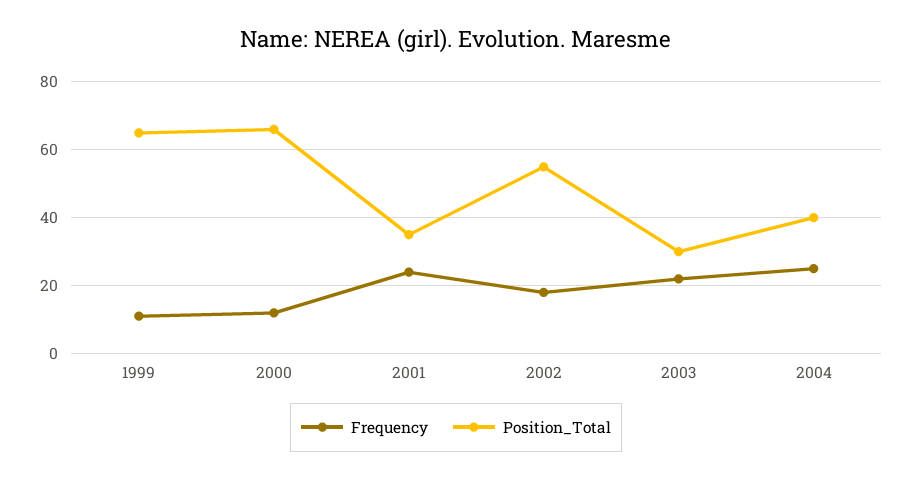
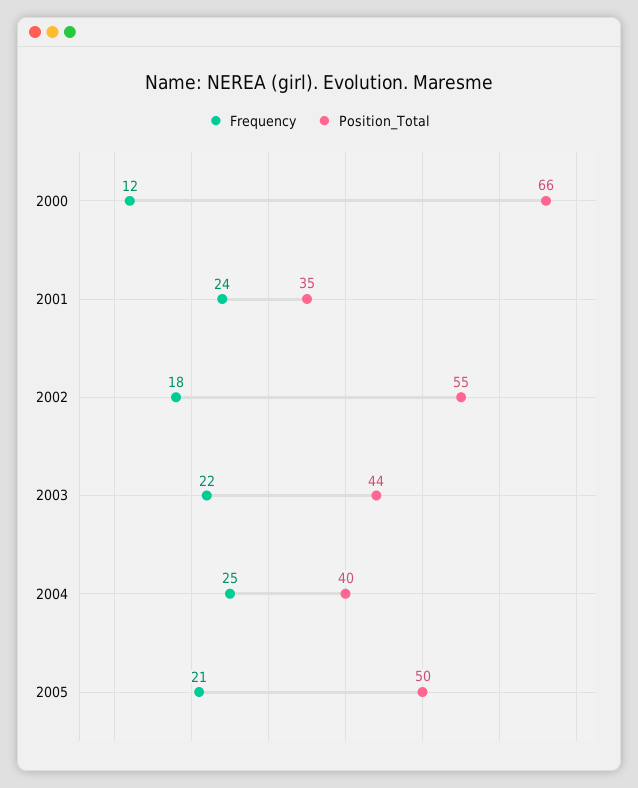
Frequency, 1999: 10 -> none
Position_Total, 1999: 65 -> none
Position_Total, 2003: 30 -> 44
Frequency, 2005: none -> 21
Position_Total, 2005: none -> 50

